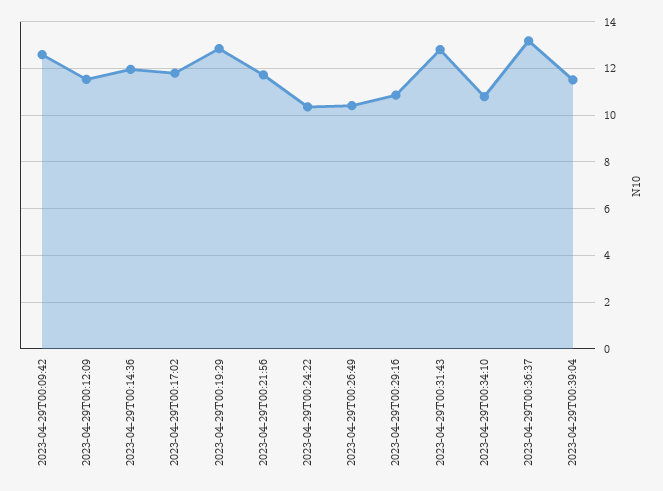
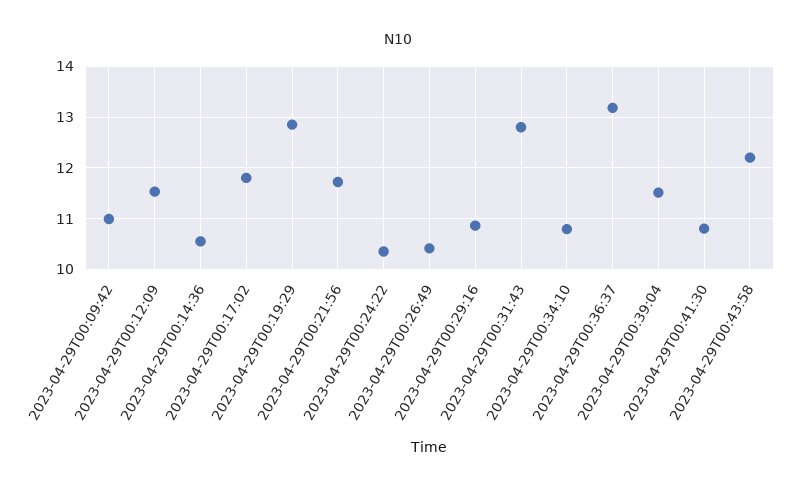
2023-04-29T00:09:42: 12.5 -> 11
2023-04-29T00:14:36: 12 -> 10.6
2023-04-29T00:41:30: none -> 10.8
2023-04-29T00:43:58: none -> 12.2

